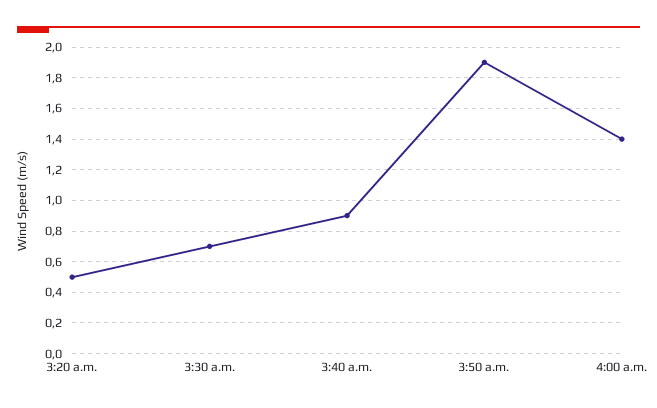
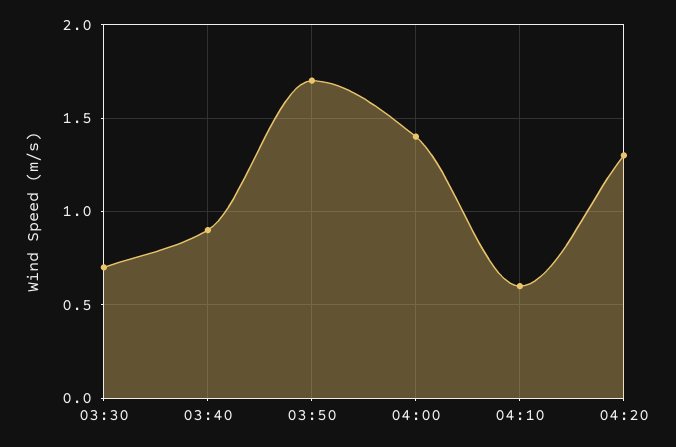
3:20 a.m.: 0.5 -> none
3:50 a.m.: 1.9 -> 1.7
04:10: none -> 0.6
04:20: none -> 1.3

